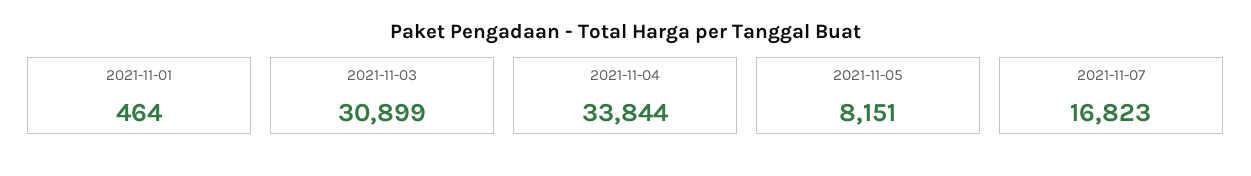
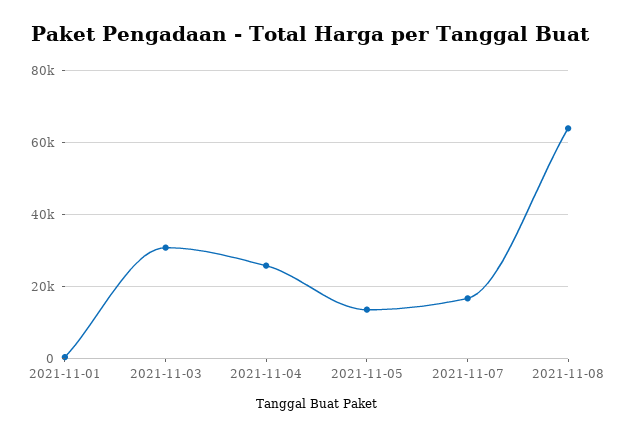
2021-11-04: 33844 -> 26000
2021-11-05: 8151 -> 14000
2021-11-08: none -> 64000

